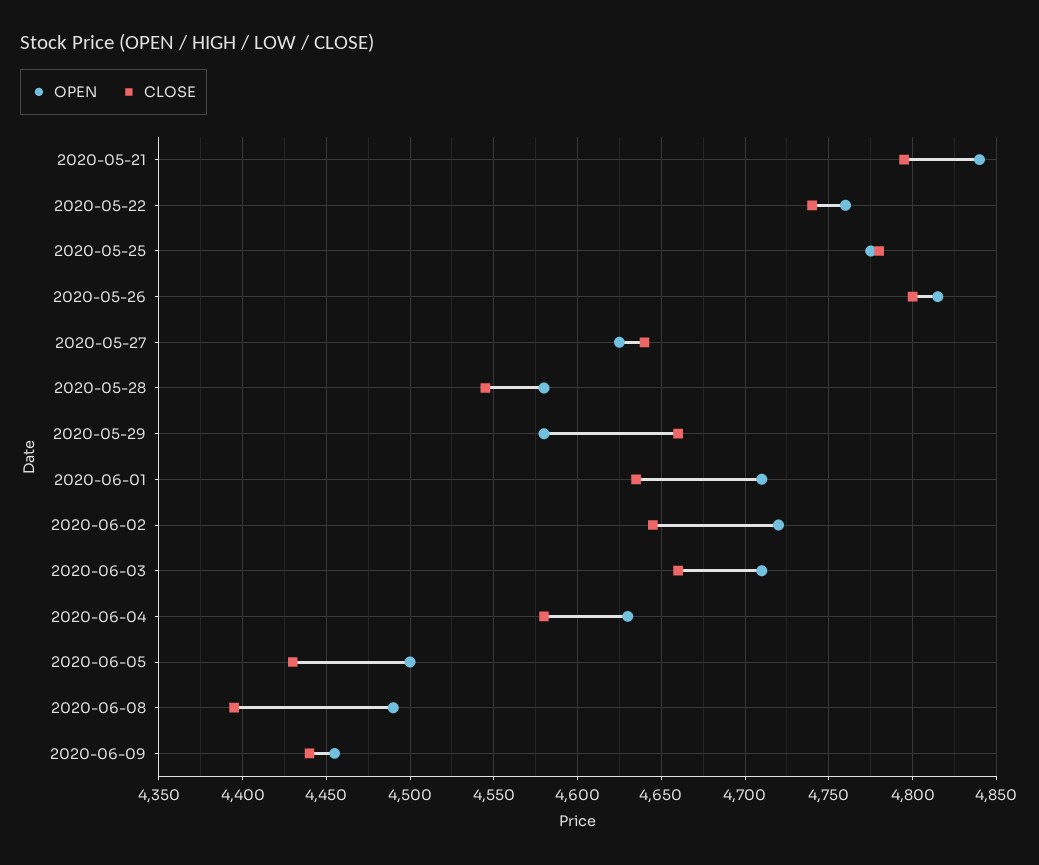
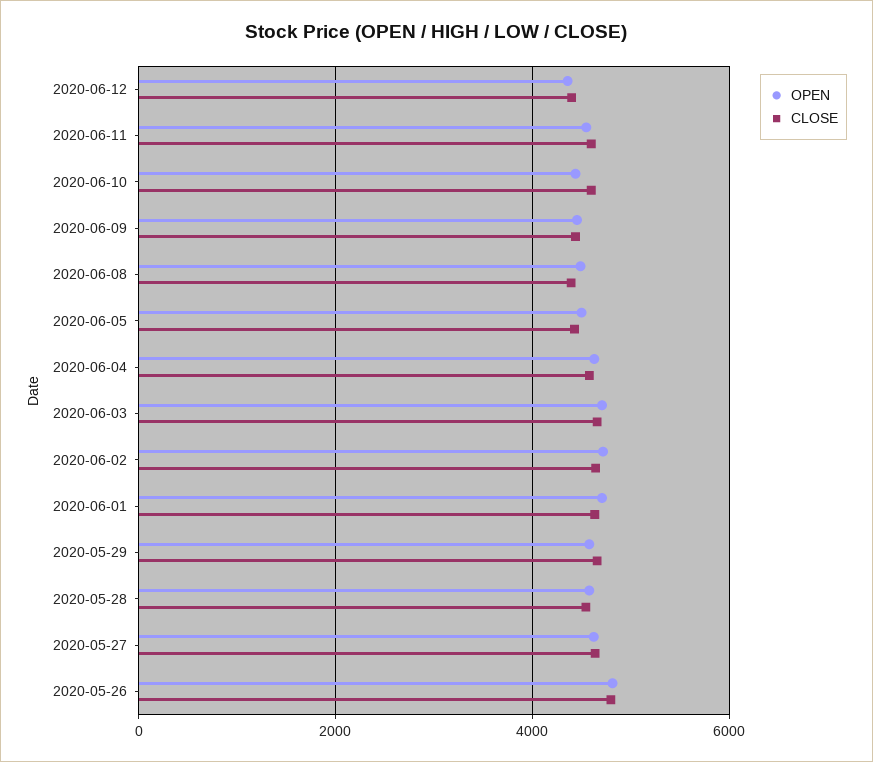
OPEN, 2020-05-21: 4840 -> none
CLOSE, 2020-05-21: 4795 -> none
OPEN, 2020-05-22: 4760 -> none
CLOSE, 2020-05-22: 4740 -> none
OPEN, 2020-05-25: 4775 -> none
CLOSE, 2020-05-25: 4780 -> none
OPEN, 2020-06-12: none -> 4400
CLOSE, 2020-06-12: none -> 4400
OPEN, 2020-06-11: none -> 4600
CLOSE, 2020-06-11: none -> 4600
OPEN, 2020-06-10: none -> 4400
CLOSE, 2020-06-10: none -> 4600

